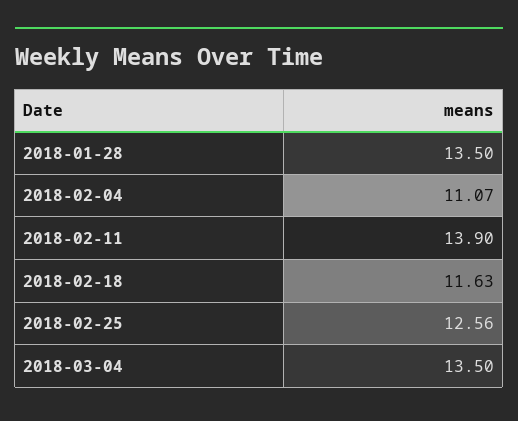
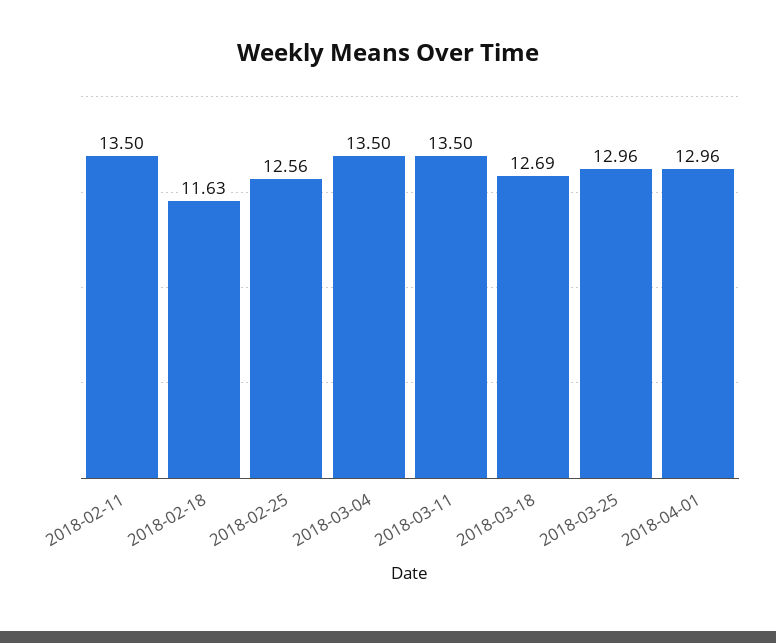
2018-01-28: 13.5 -> none
2018-02-04: 11.07 -> none
2018-02-11: 13.9 -> 13.5
2018-03-11: none -> 13.5
2018-03-18: none -> 12.69
2018-03-25: none -> 12.96
2018-04-01: none -> 12.96

